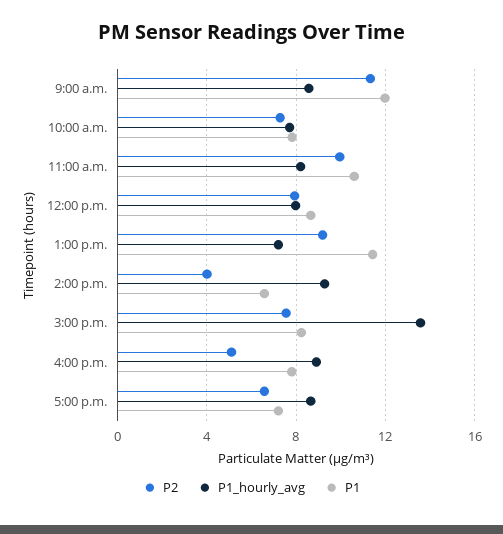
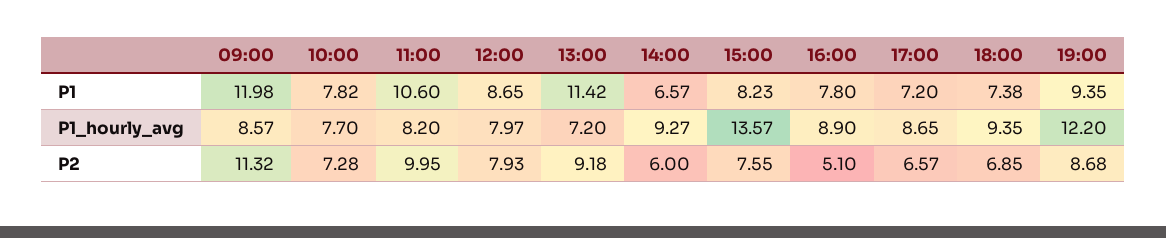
P2, 2:00 p.m.: 4 -> 6
P1, 18:00: none -> 7.38
P1, 19:00: none -> 9.35
P1_hourly_avg, 18:00: none -> 9.35
P1_hourly_avg, 19:00: none -> 12.2
P2, 18:00: none -> 6.85
P2, 19:00: none -> 8.68

